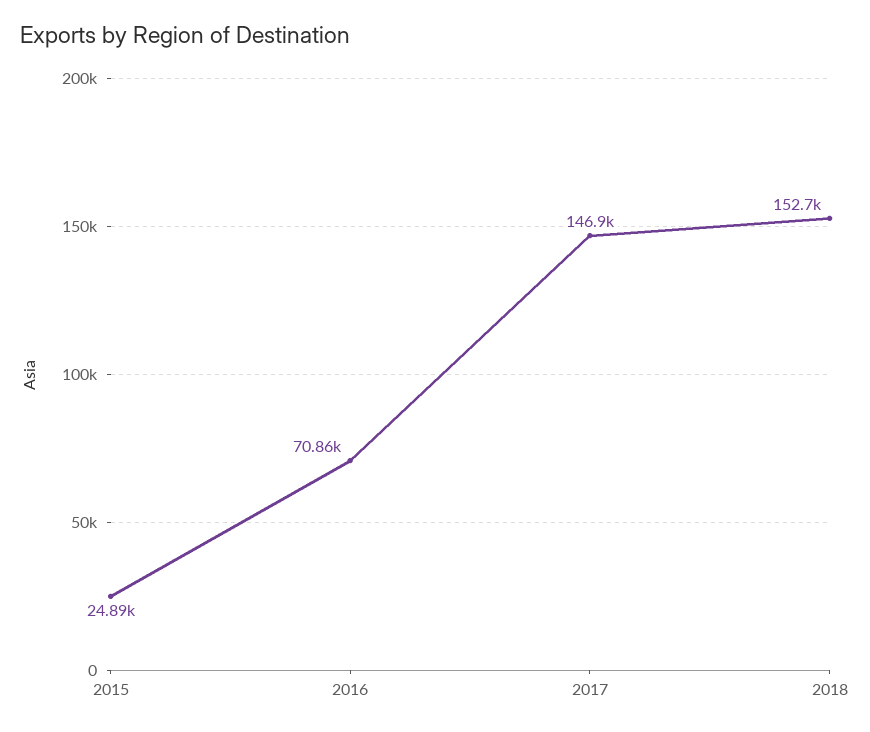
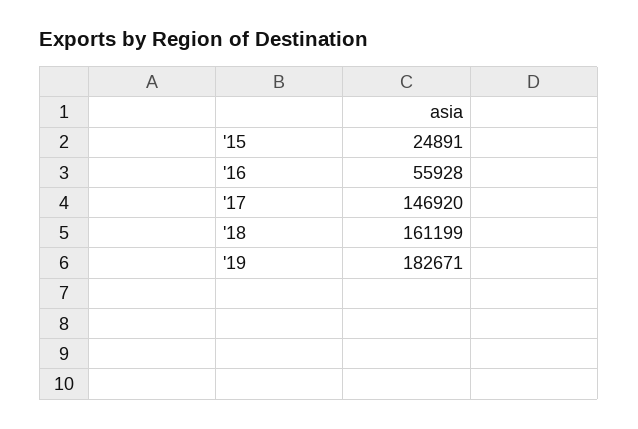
2016: 70860 -> 55928
2018: 152700 -> 161199
'19: none -> 182671

